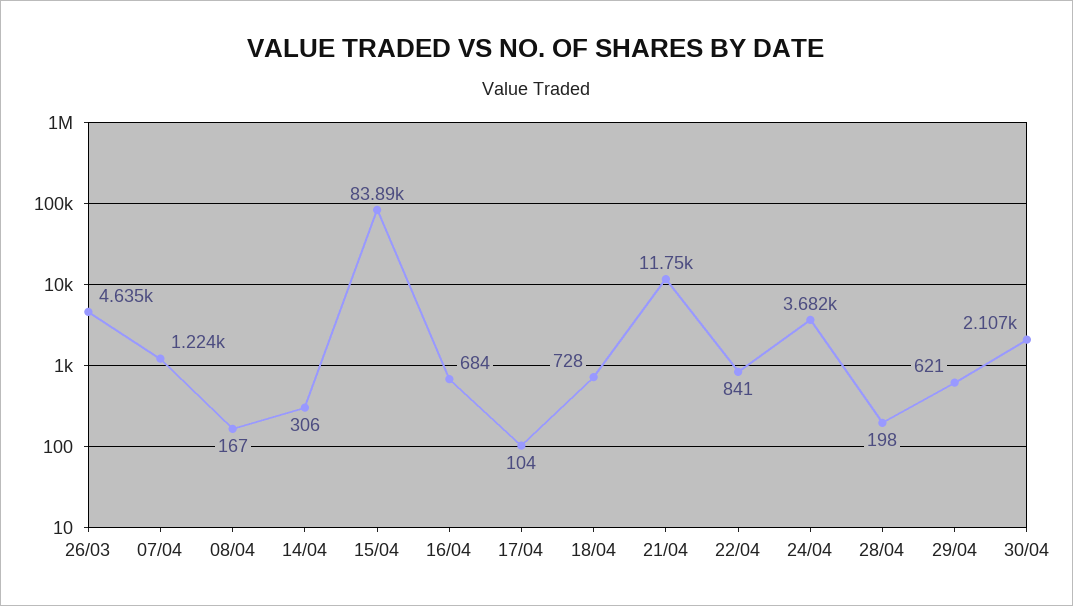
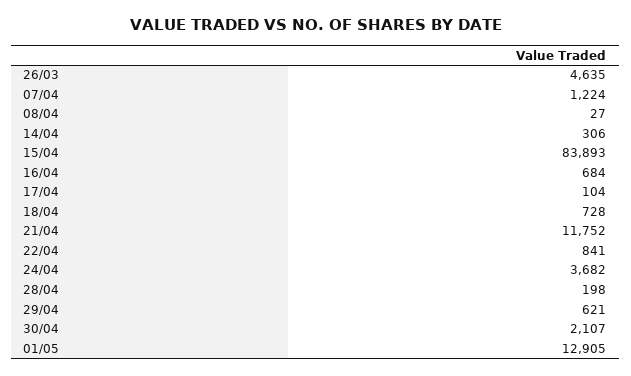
08/04: 167 -> 27
01/05: none -> 12905

